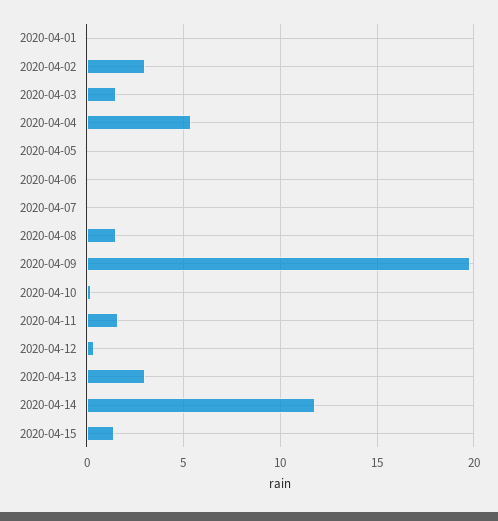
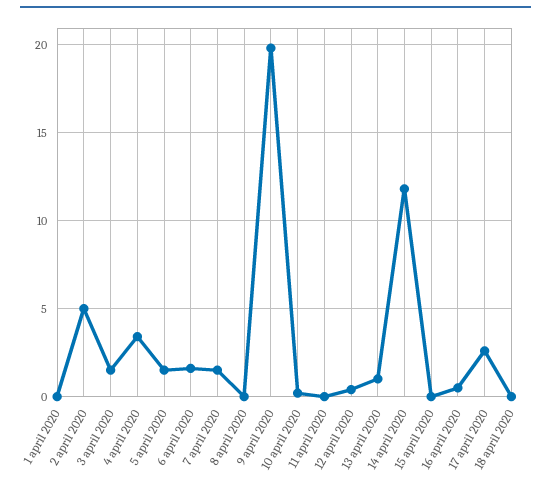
2020-04-02: 3 -> 5
2020-04-04: 5.5 -> 3.5
2020-04-05: 0 -> 1.5
2020-04-06: 0 -> 1.5
2020-04-07: 0 -> 1.5
2020-04-08: 1.5 -> 0
2020-04-11: 1.5 -> 0
2020-04-13: 3 -> 1
2020-04-15: 1.5 -> 0
16 april 2020: none -> 0.5
17 april 2020: none -> 2.5
18 april 2020: none -> 0

